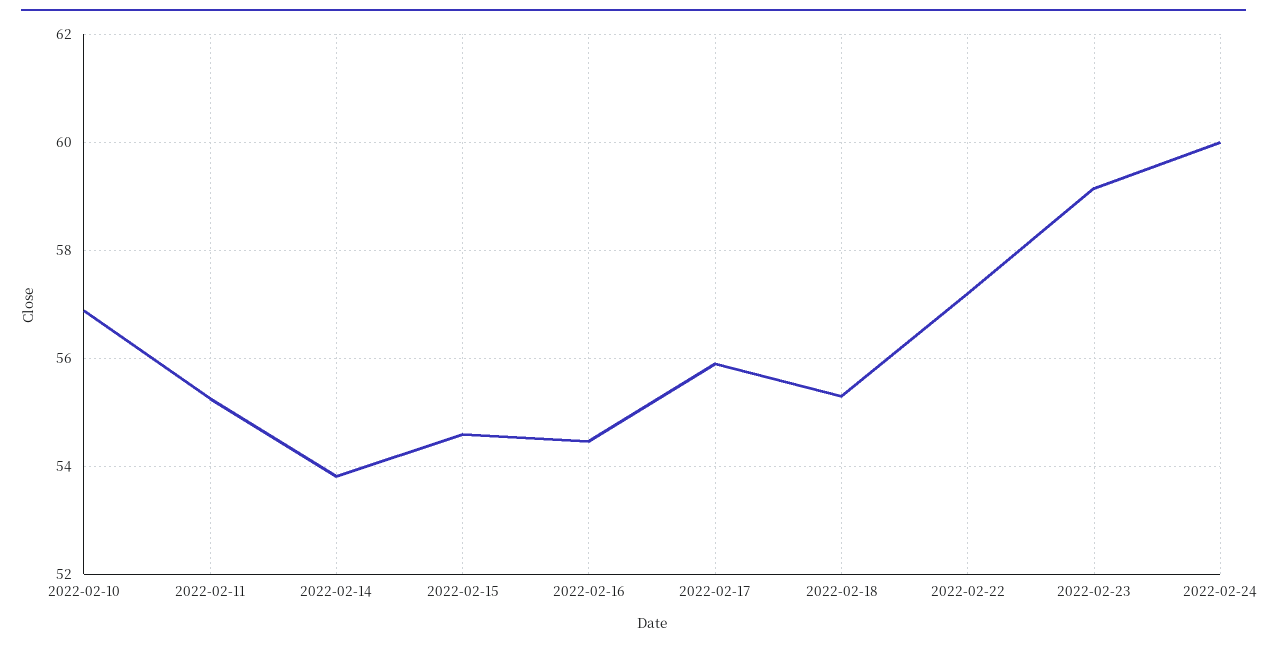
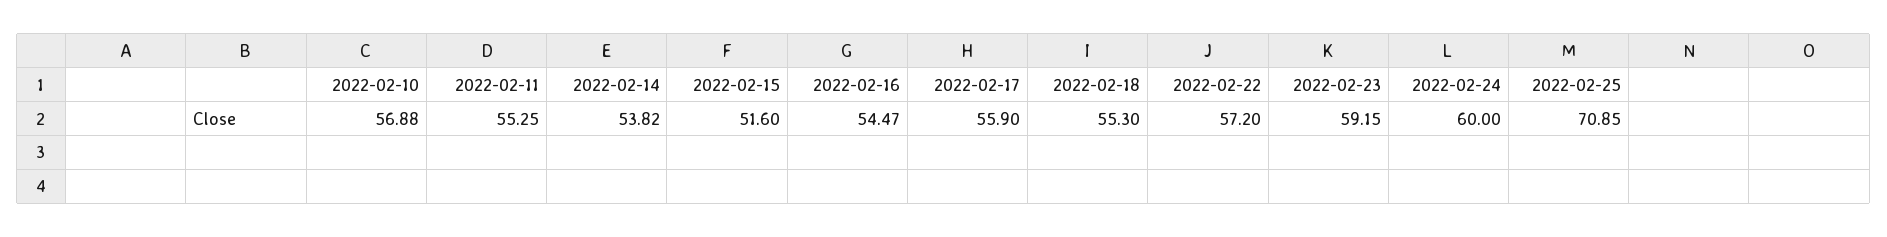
2022-02-15: 54.6 -> 51.6
2022-02-25: none -> 70.85

